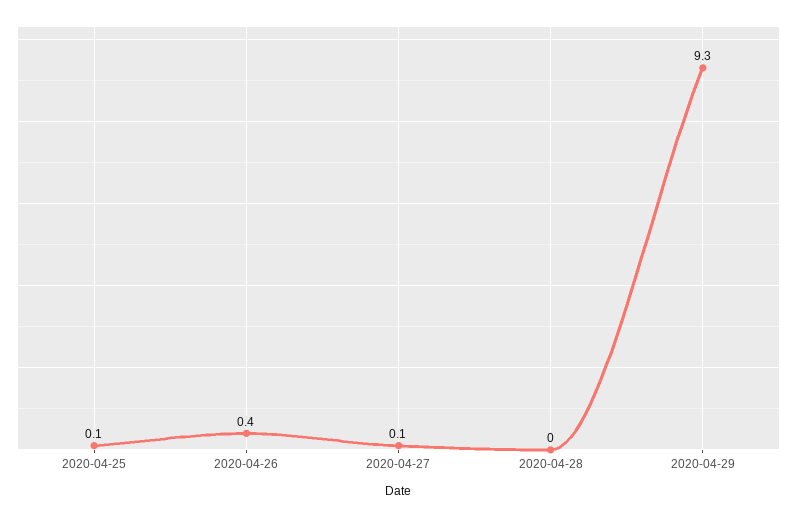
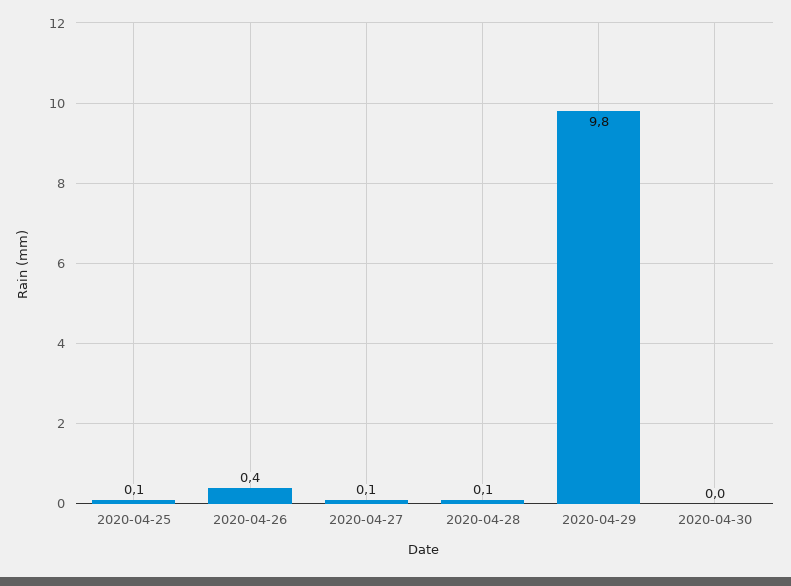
2020-04-28: 0 -> 0.1
2020-04-29: 9.3 -> 9.8
2020-04-30: none -> 0

